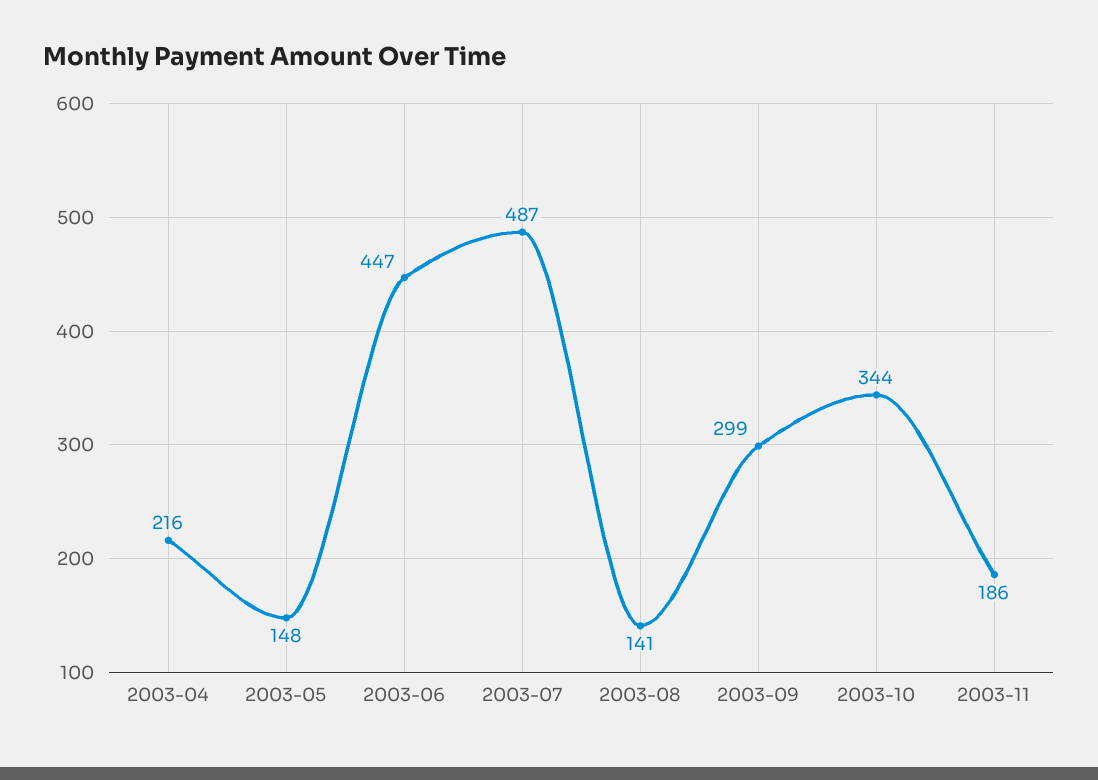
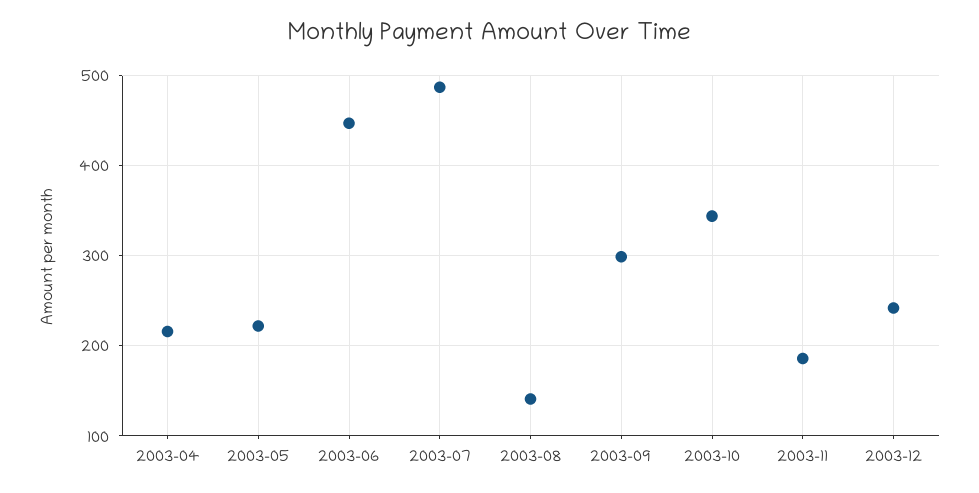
2003-05: 148 -> 220
2003-12: none -> 240

